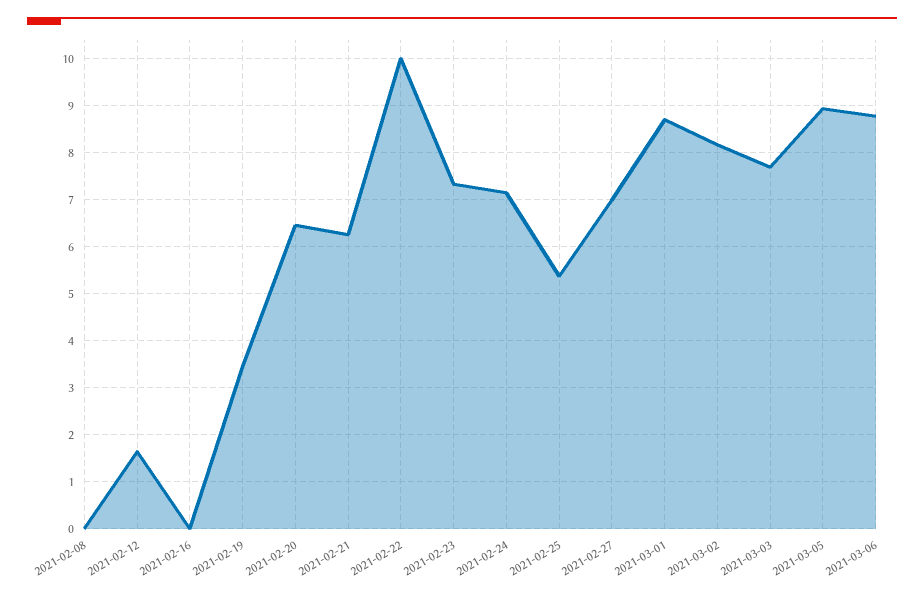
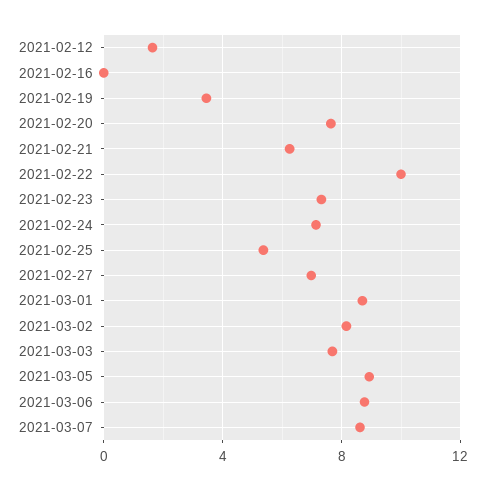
2021-02-08: 0 -> none
2021-02-20: 6.4 -> 7.5
2021-03-07: none -> 8.5

